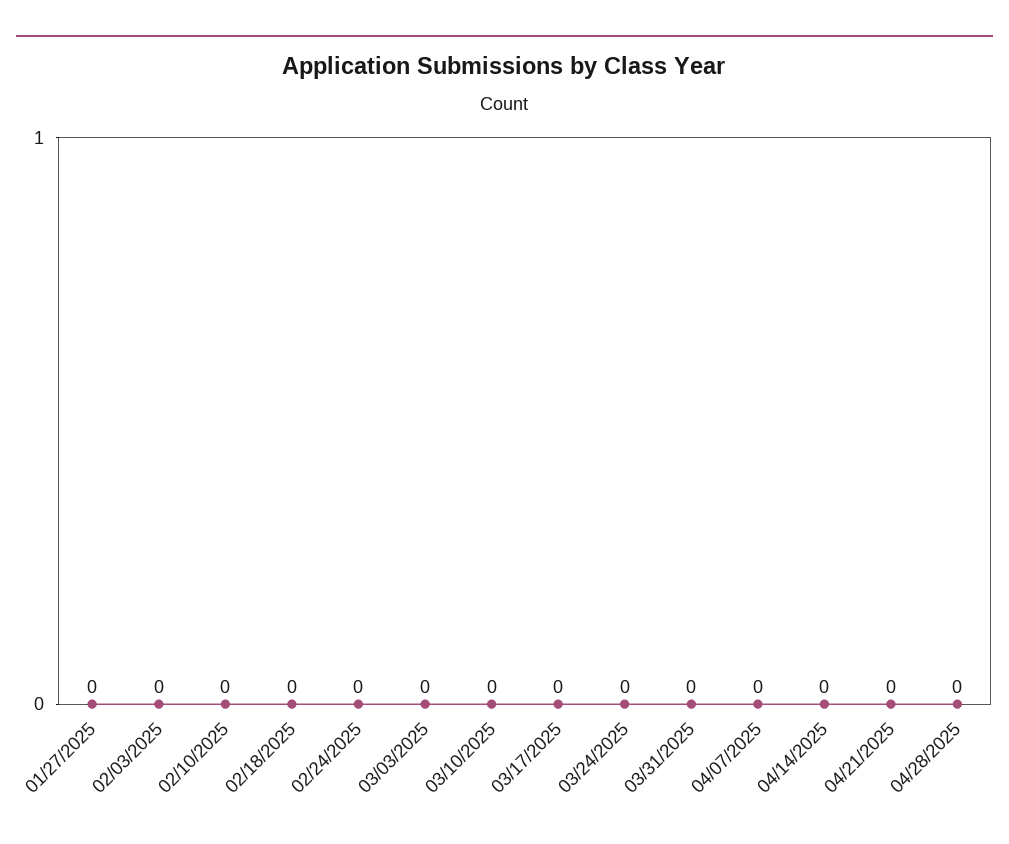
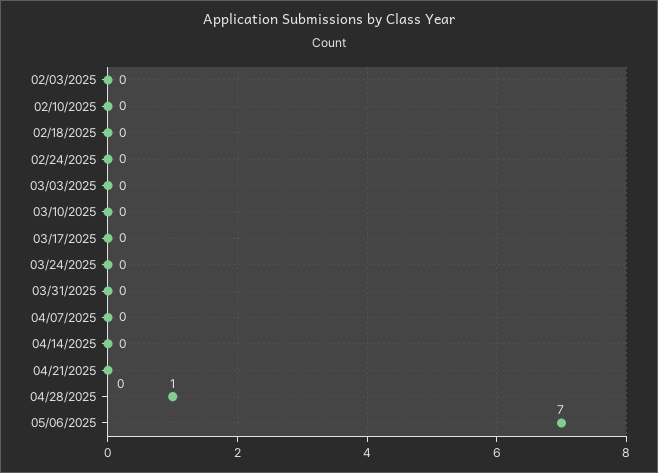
01/27/2025: 0 -> none
04/28/2025: 0 -> 1
05/06/2025: none -> 7

